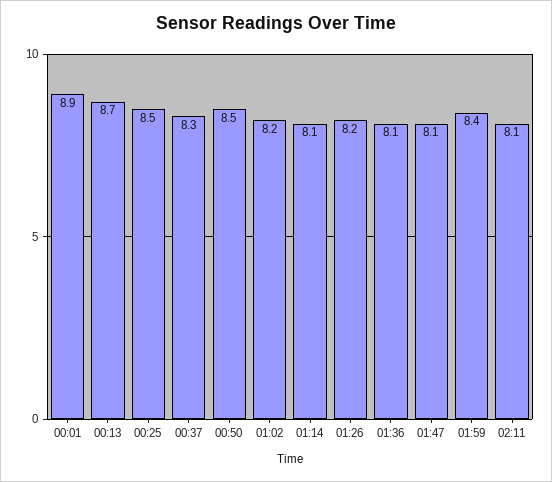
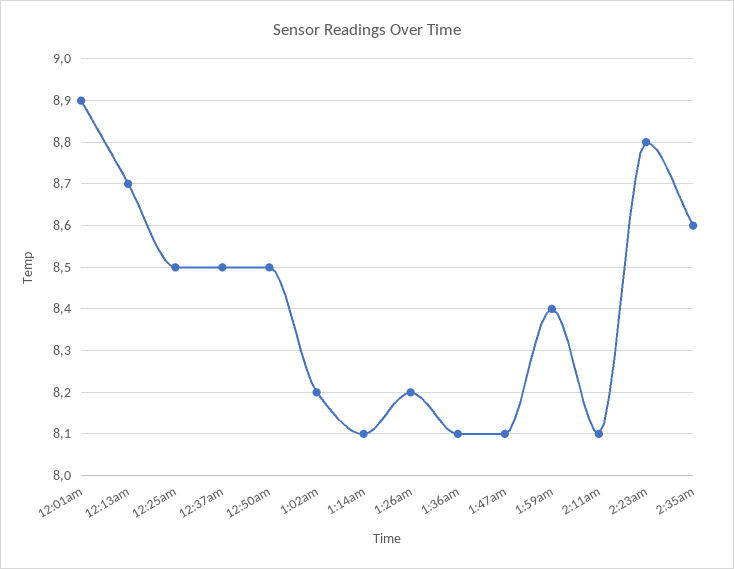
00:37: 8.3 -> 8.5
2:23am: none -> 8.8
2:35am: none -> 8.6

